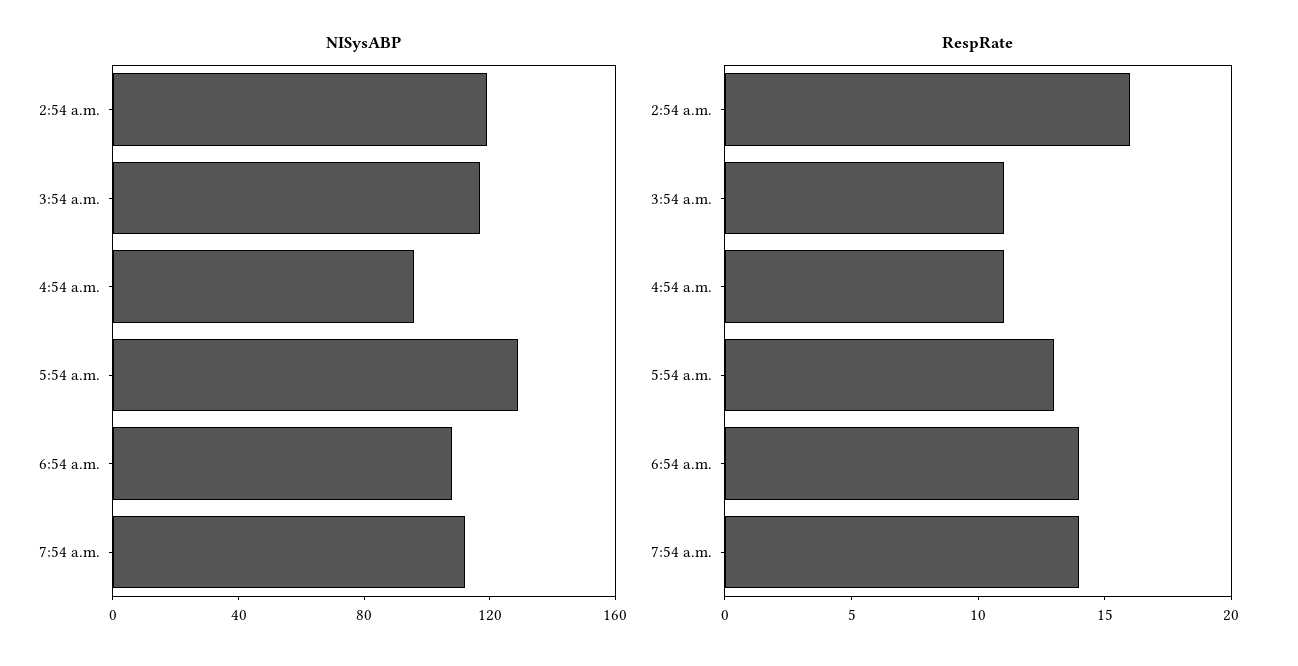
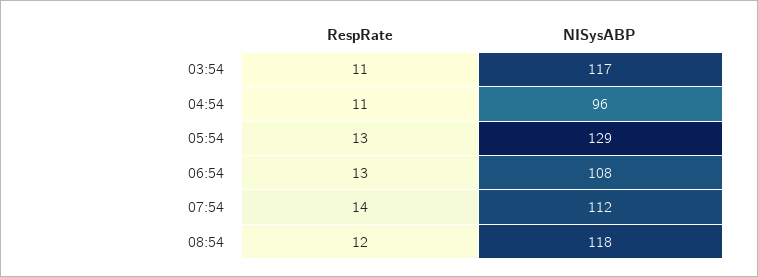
NISysABP, 2:54 a.m.: 120 -> none
RespRate, 2:54 a.m.: 16 -> none
RespRate, 6:54 a.m.: 14 -> 13
RespRate, 08:54: none -> 12
NISysABP, 08:54: none -> 118

